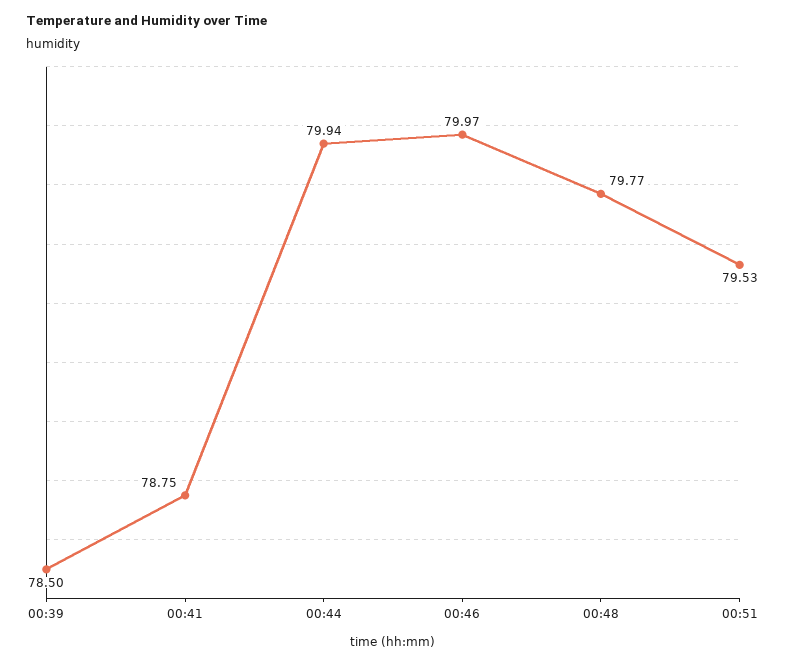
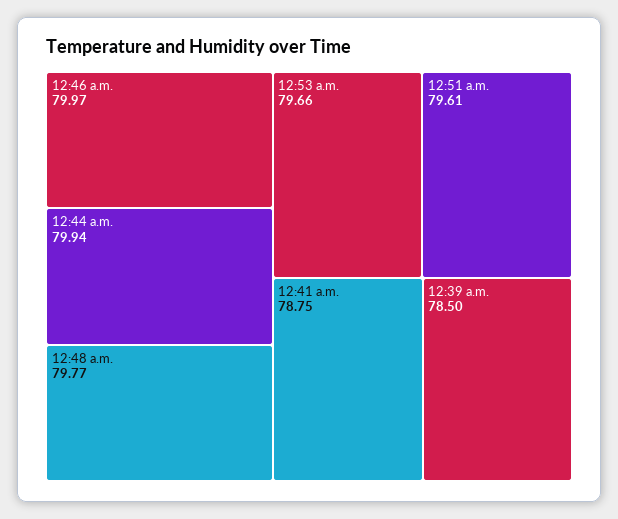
00:51: 79.53 -> 79.61
12:53 a.m.: none -> 79.66

